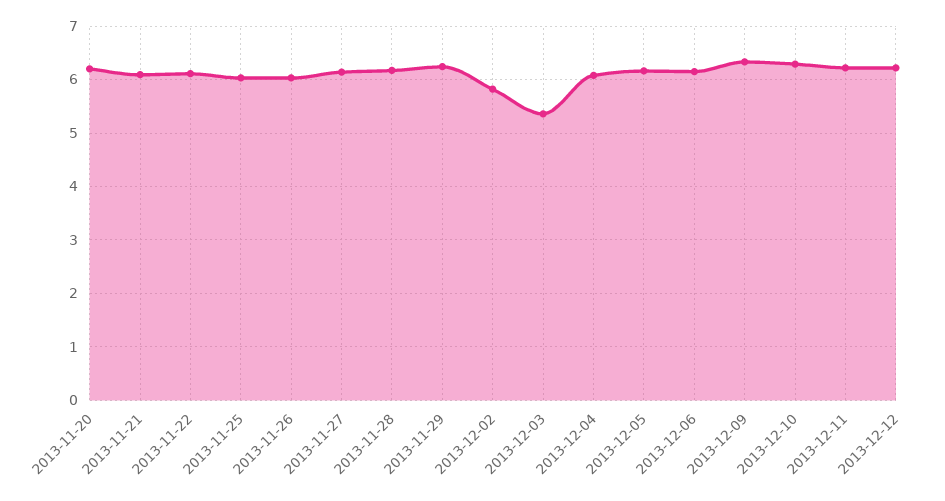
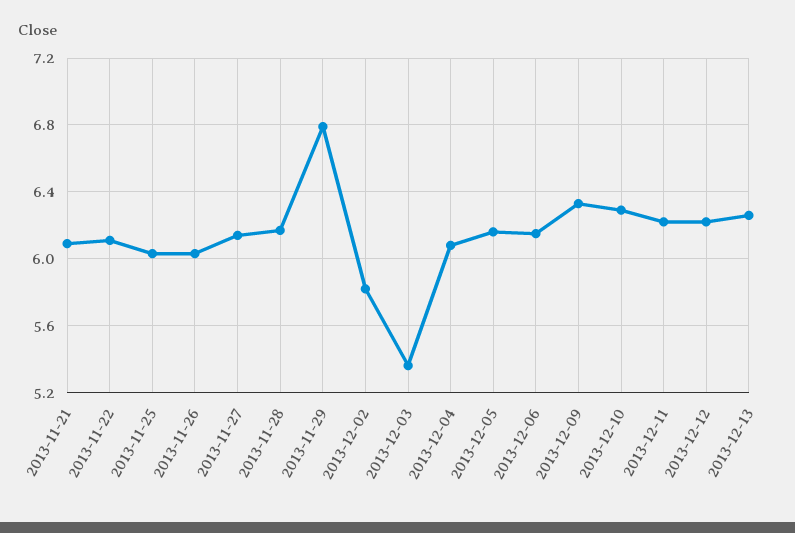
2013-11-20: 6.2 -> none
2013-11-29: 6.2 -> 6.8
2013-12-13: none -> 6.25

